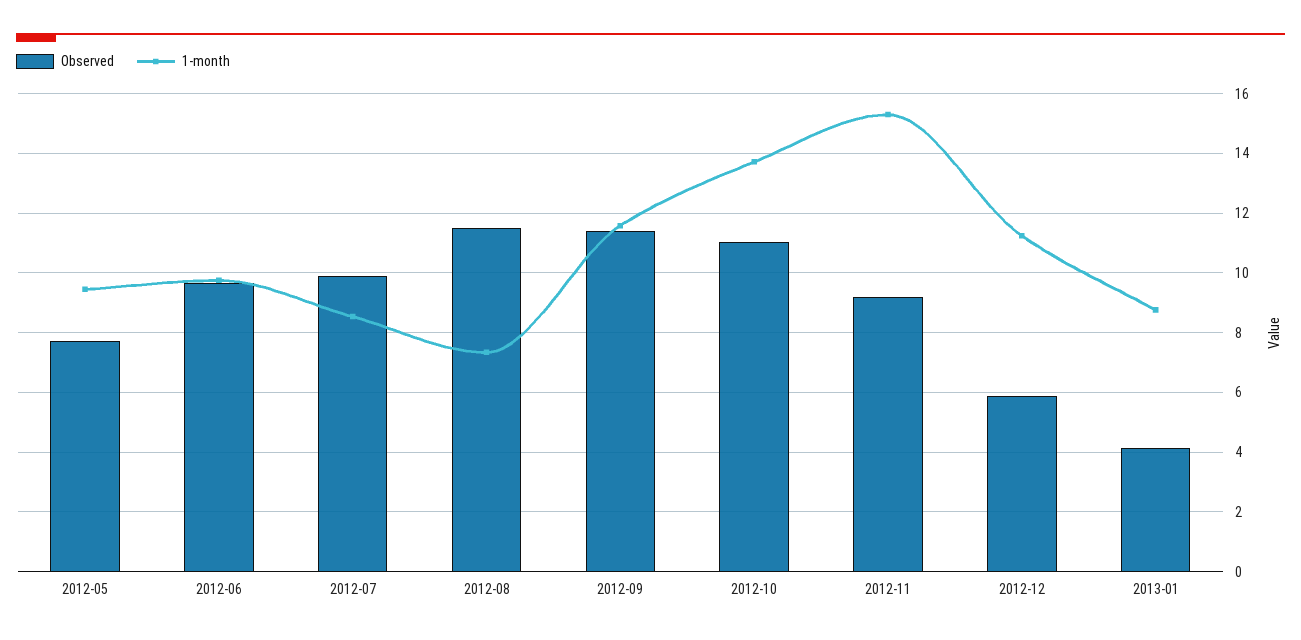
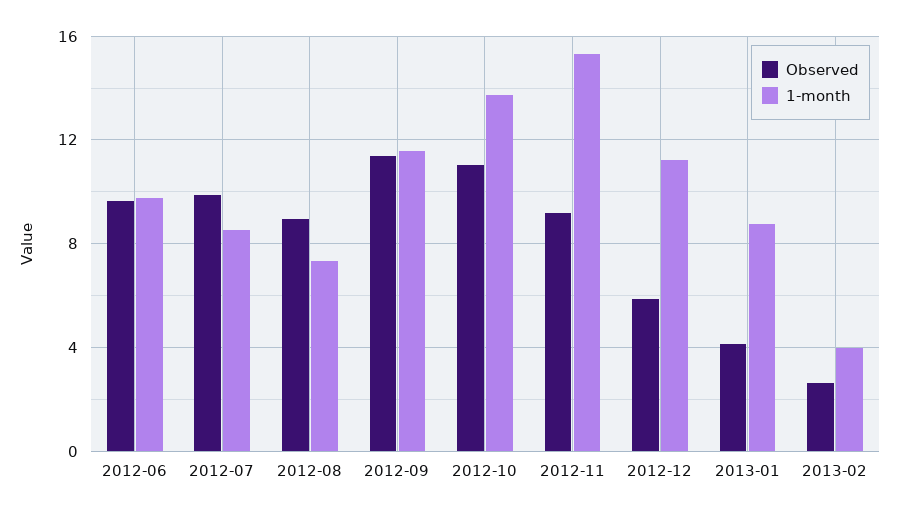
Observed, 2012-05: 7.75 -> none
1-month, 2012-05: 9.5 -> none
Observed, 2012-08: 11.5 -> 9
Observed, 2013-02: none -> 2.5
1-month, 2013-02: none -> 4

